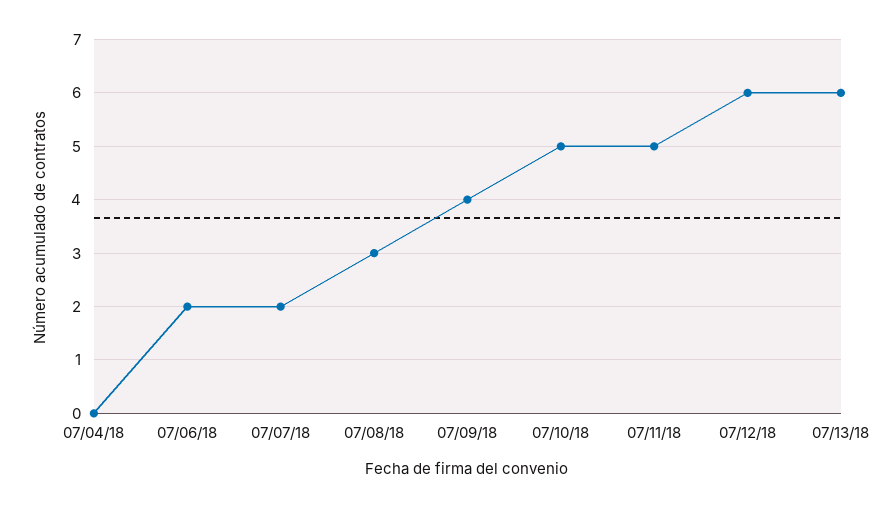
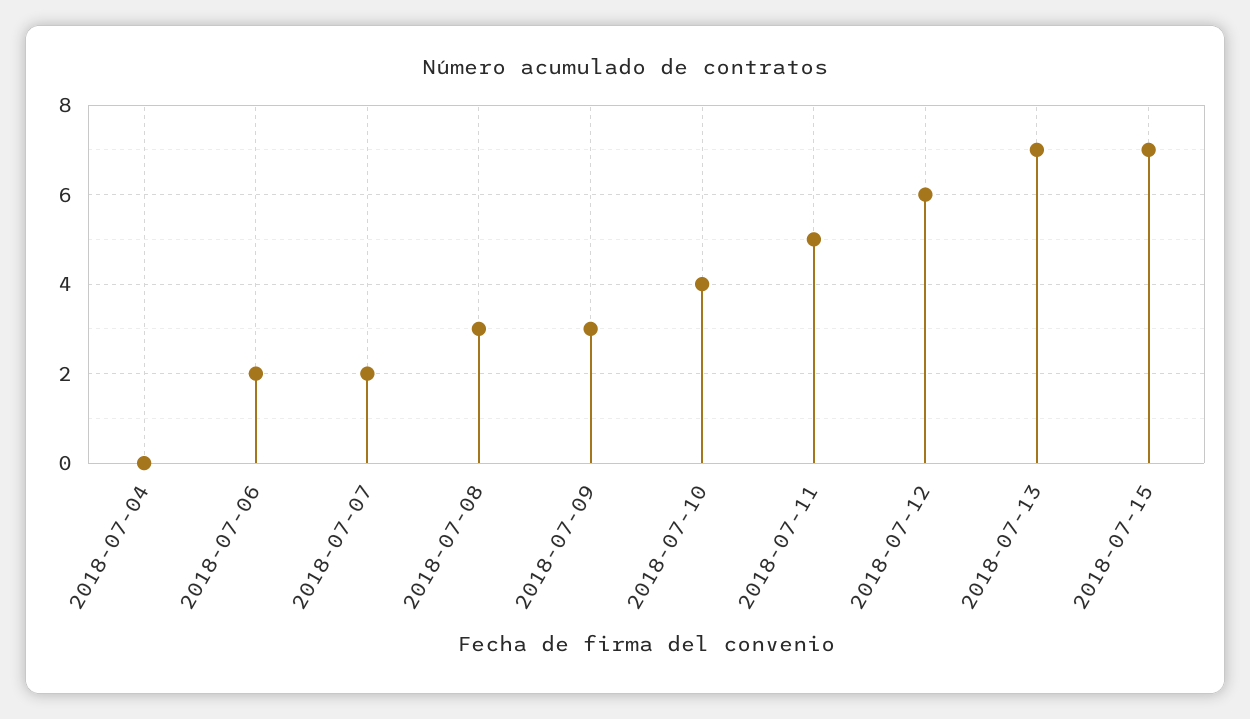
07/09/18: 4 -> 3
07/10/18: 5 -> 4
07/13/18: 6 -> 7
2018-07-15: none -> 7

